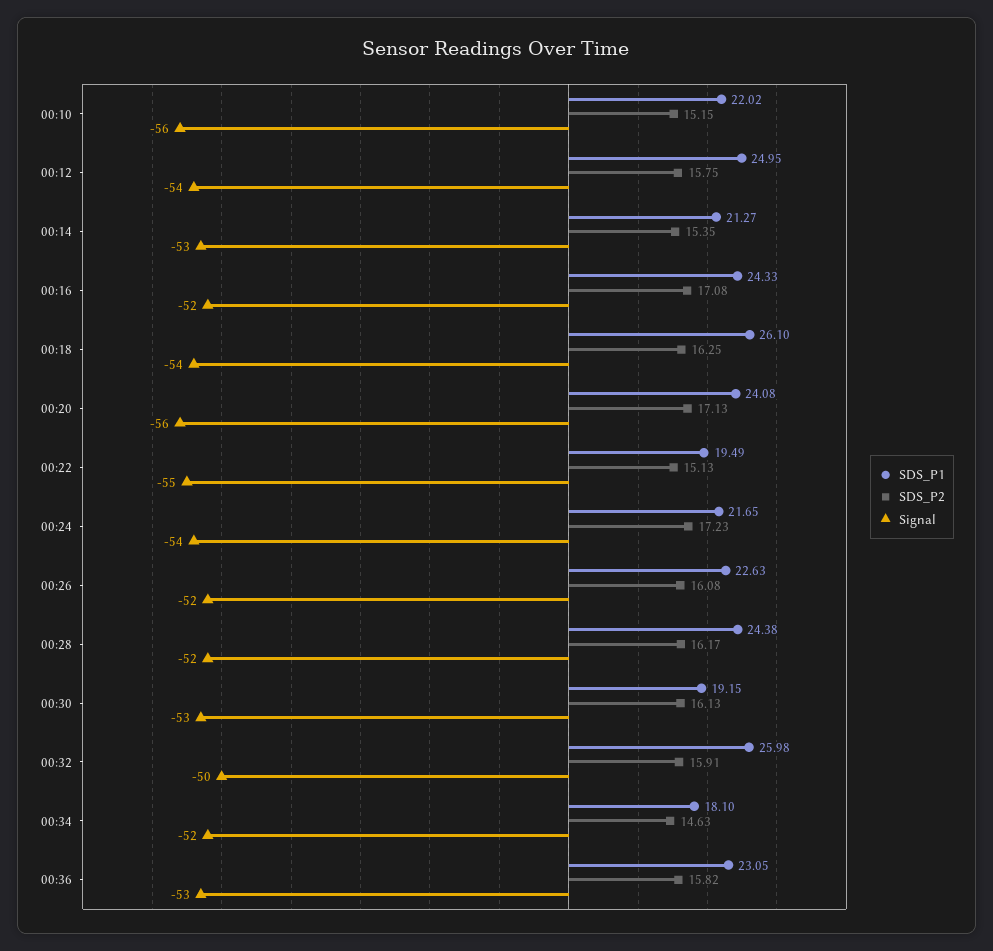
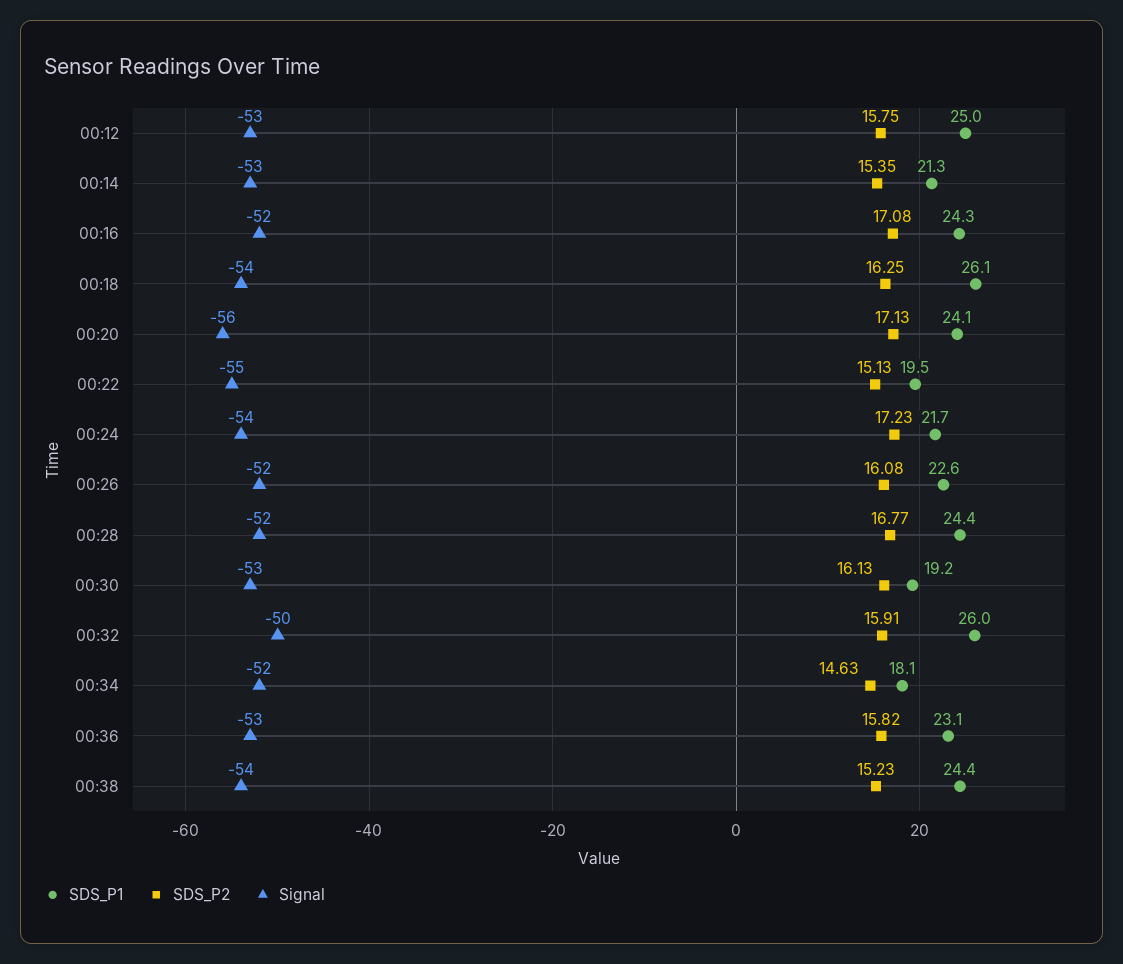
SDS_P1, 00:10: 22.02 -> none
SDS_P2, 00:10: 15.15 -> none
Signal, 00:10: -56 -> none
Signal, 00:12: -54 -> -53
SDS_P2, 00:28: 16.17 -> 16.77
SDS_P1, 00:38: none -> 24.4
SDS_P2, 00:38: none -> 15.23
Signal, 00:38: none -> -54

